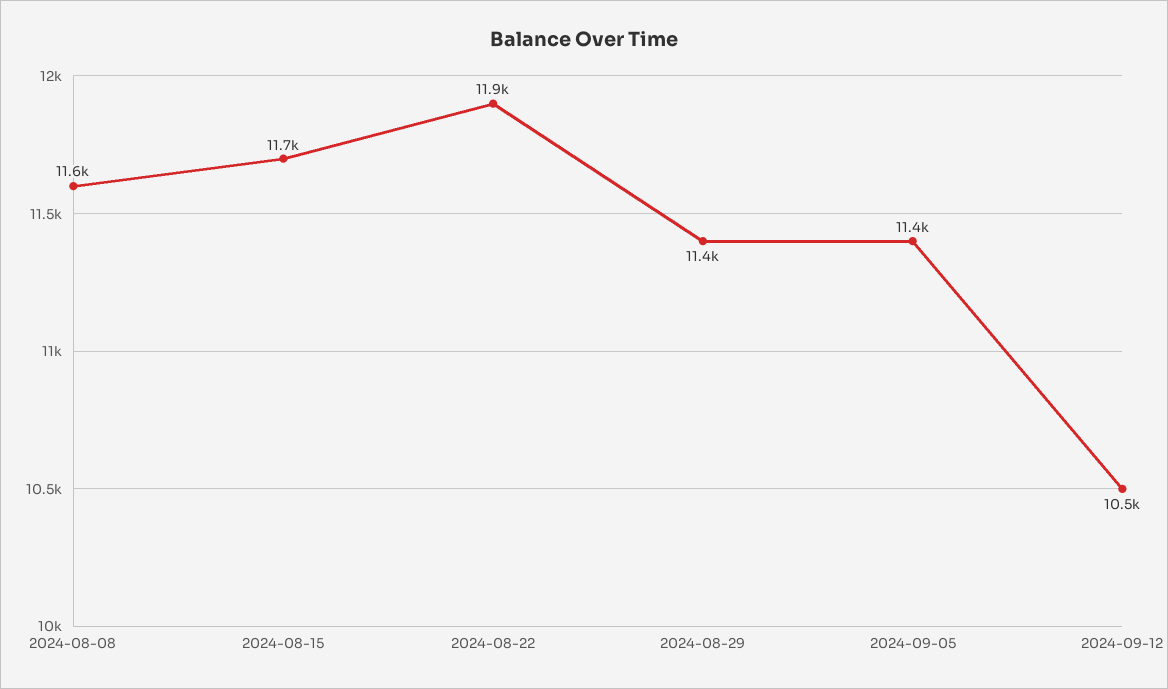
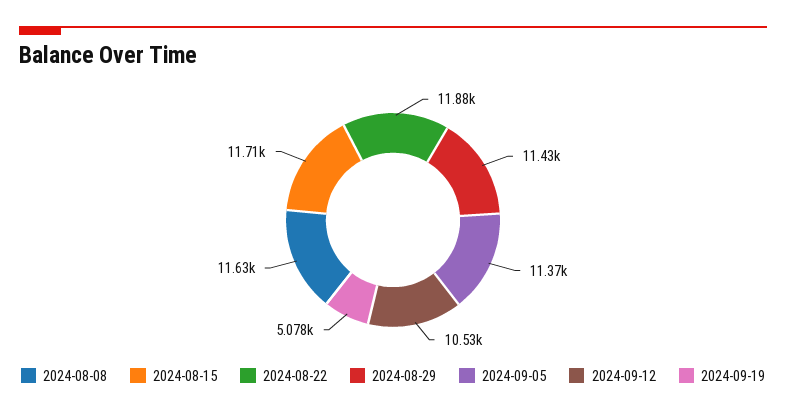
2024-09-19: none -> 5078

